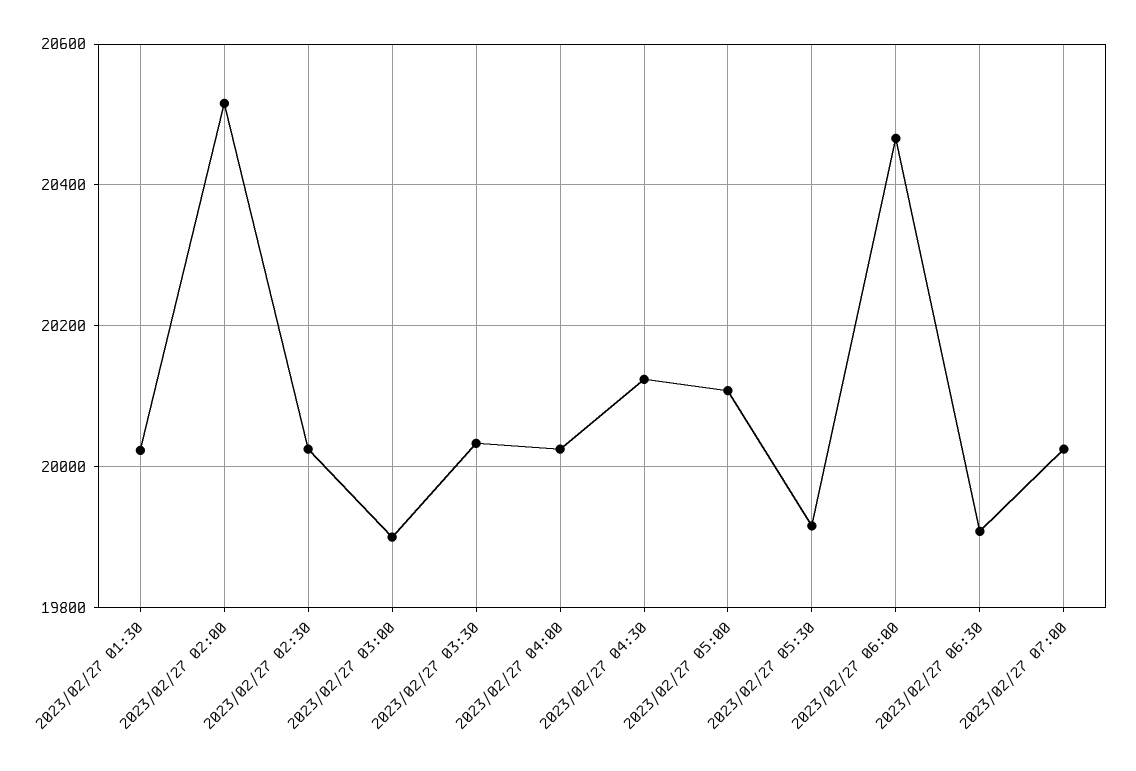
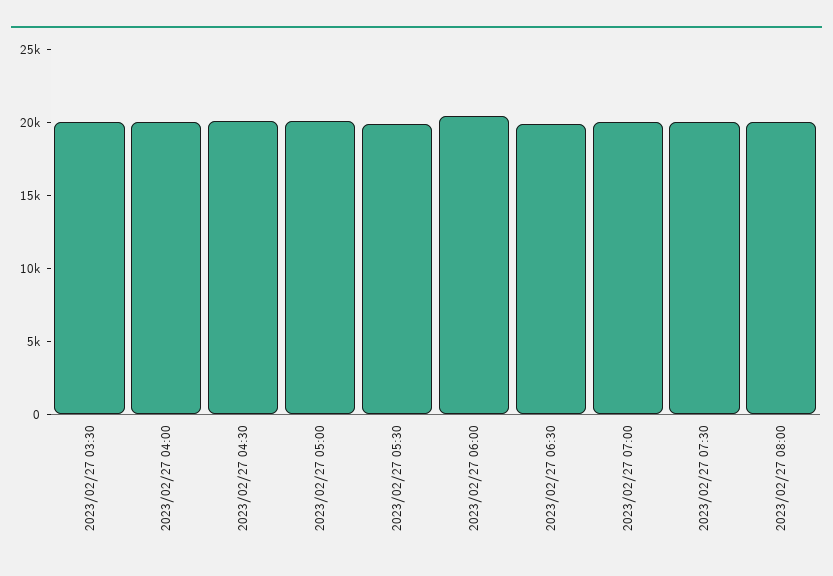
2023/02/27 01:30: 20020 -> none
2023/02/27 02:00: 20520 -> none
2023/02/27 02:30: 20020 -> none
2023/02/27 03:00: 19900 -> none
2023/02/27 07:30: none -> 20000
2023/02/27 08:00: none -> 20000

